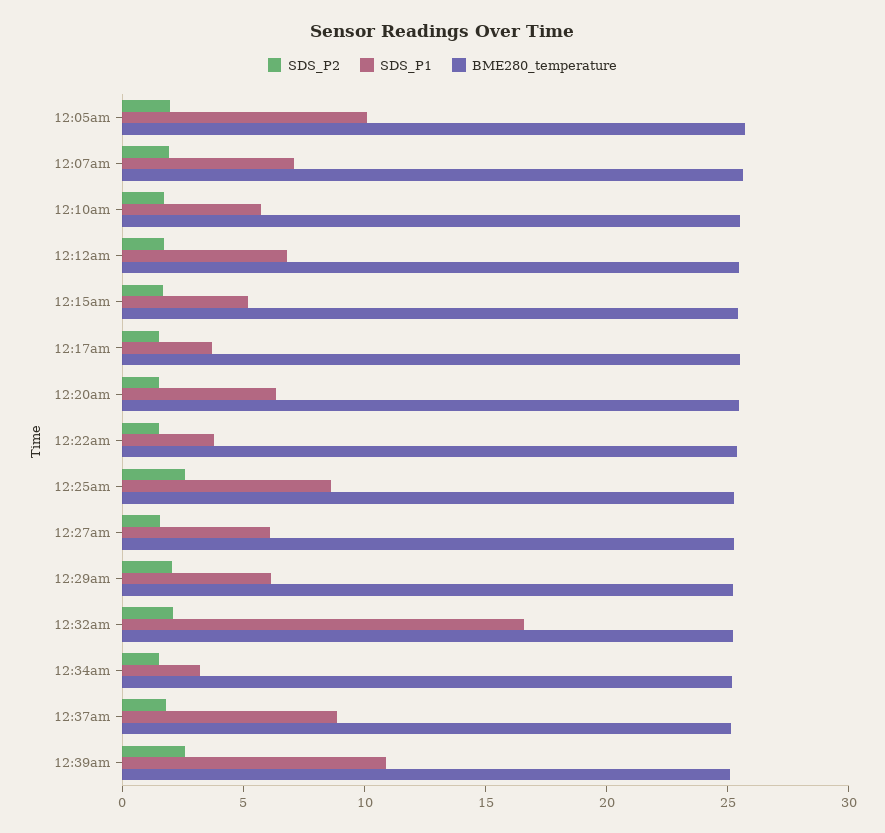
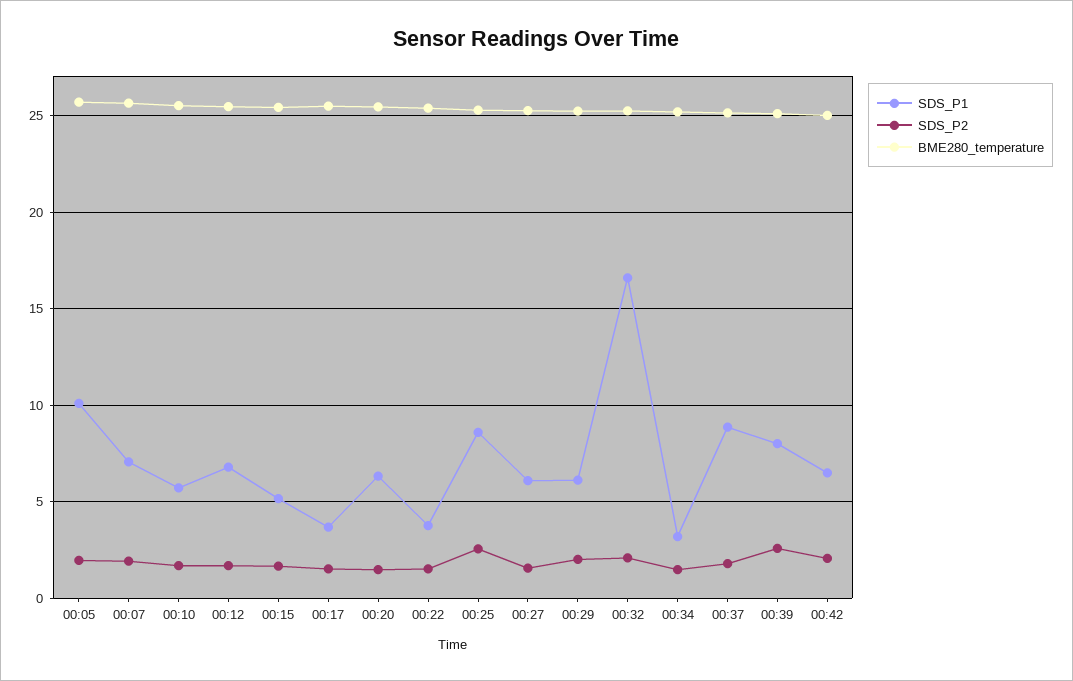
SDS_P1, 12:39am: 11 -> 8
SDS_P1, 00:42: none -> 6.5
SDS_P2, 00:42: none -> 2
BME280_temperature, 00:42: none -> 25

